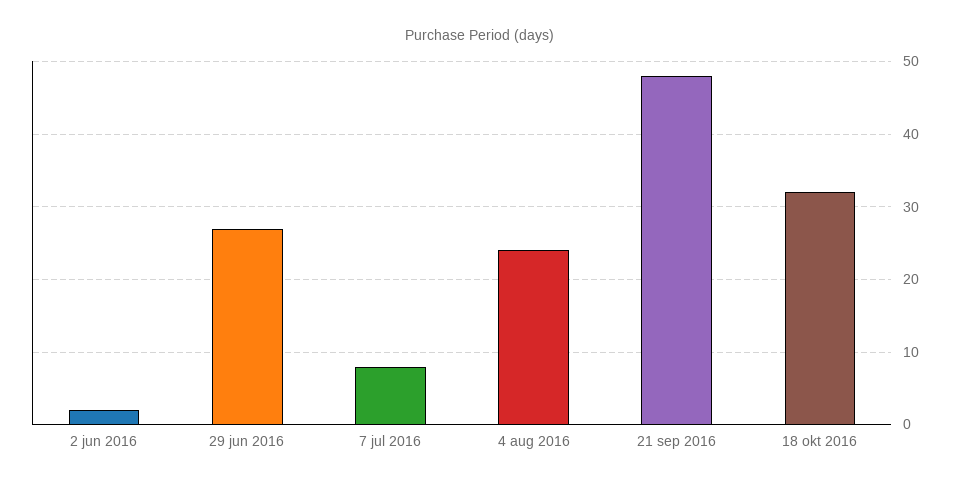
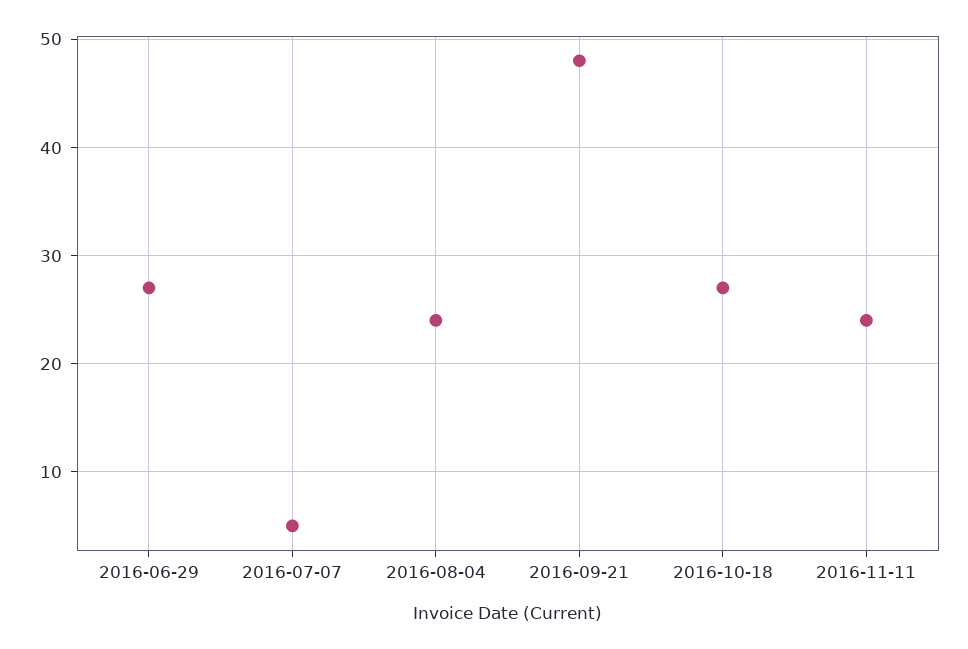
2 jun 2016: 2 -> none
7 jul 2016: 8 -> 5
18 okt 2016: 32 -> 27
2016-11-11: none -> 24

